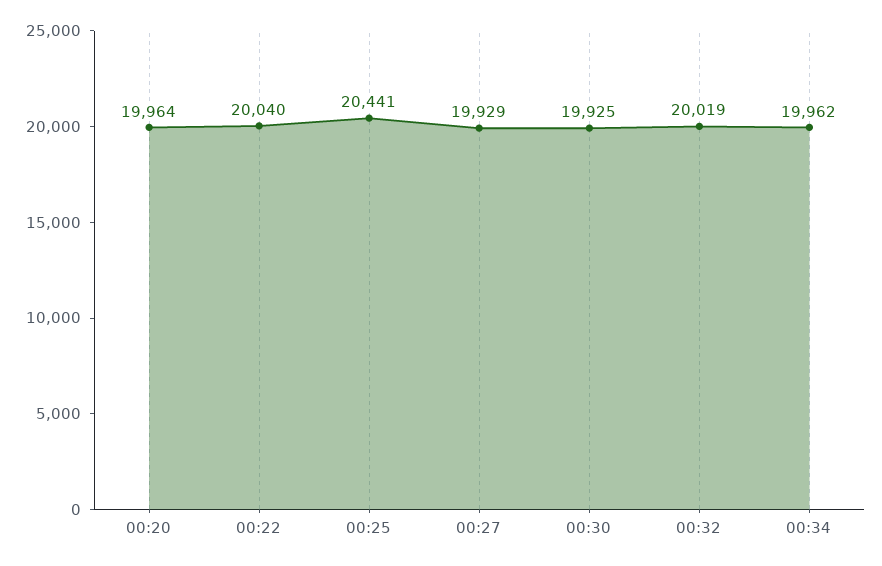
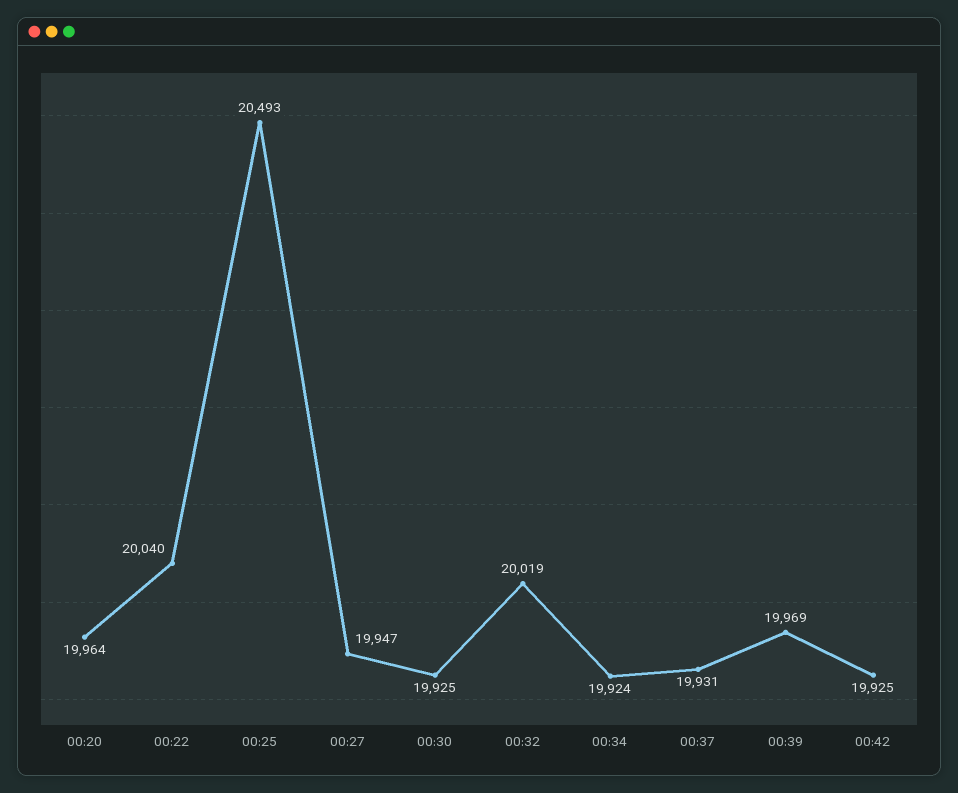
00:25: 20441 -> 20493
00:27: 19929 -> 19947
00:34: 19962 -> 19924
00:37: none -> 19931
00:39: none -> 19969
00:42: none -> 19925

